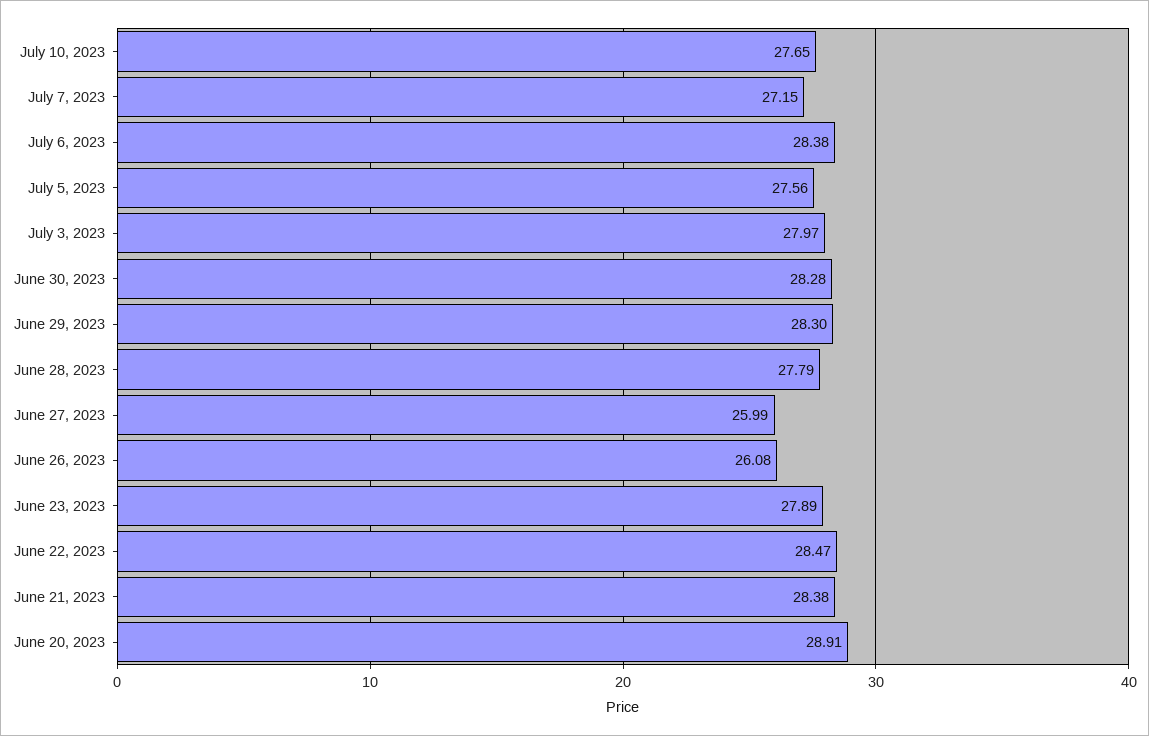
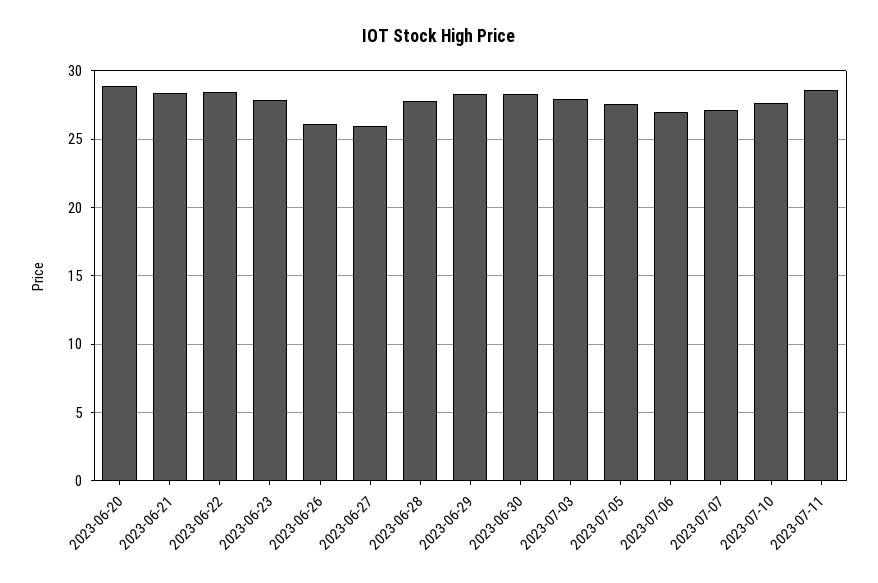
July 6, 2023: 28.38 -> 27
2023-07-11: none -> 28.5

